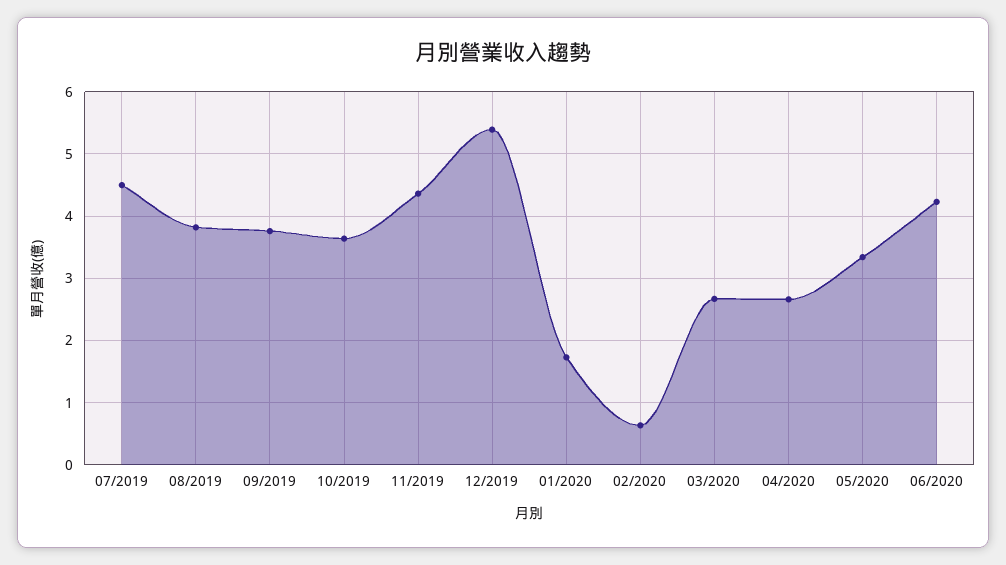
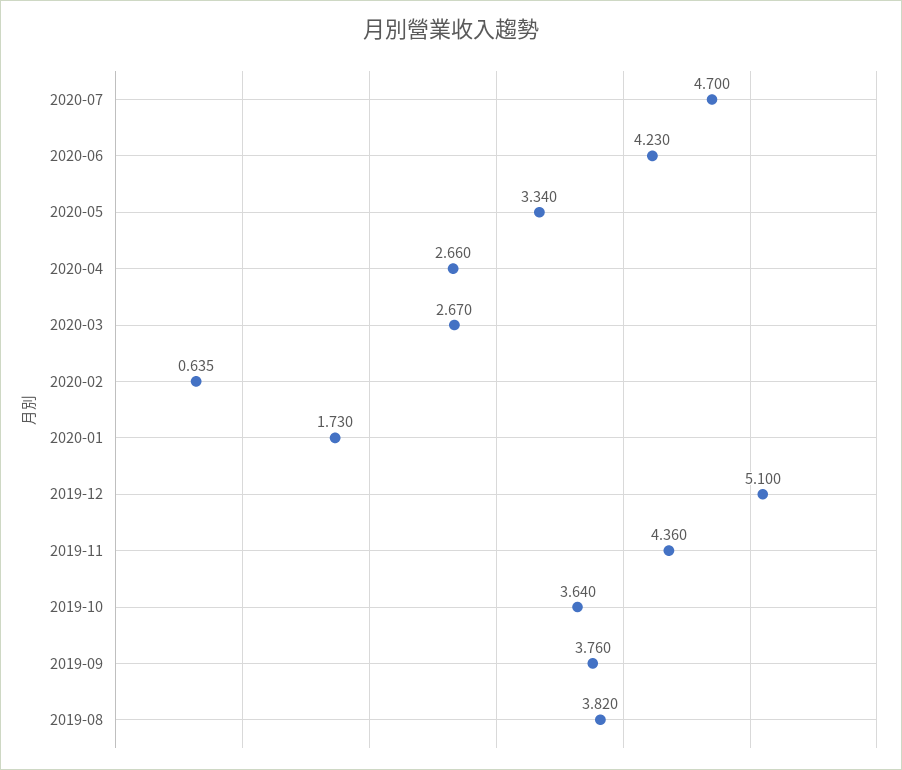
07/2019: 4.5 -> none
12/2019: 5.4 -> 5.1
2020-07: none -> 4.7

